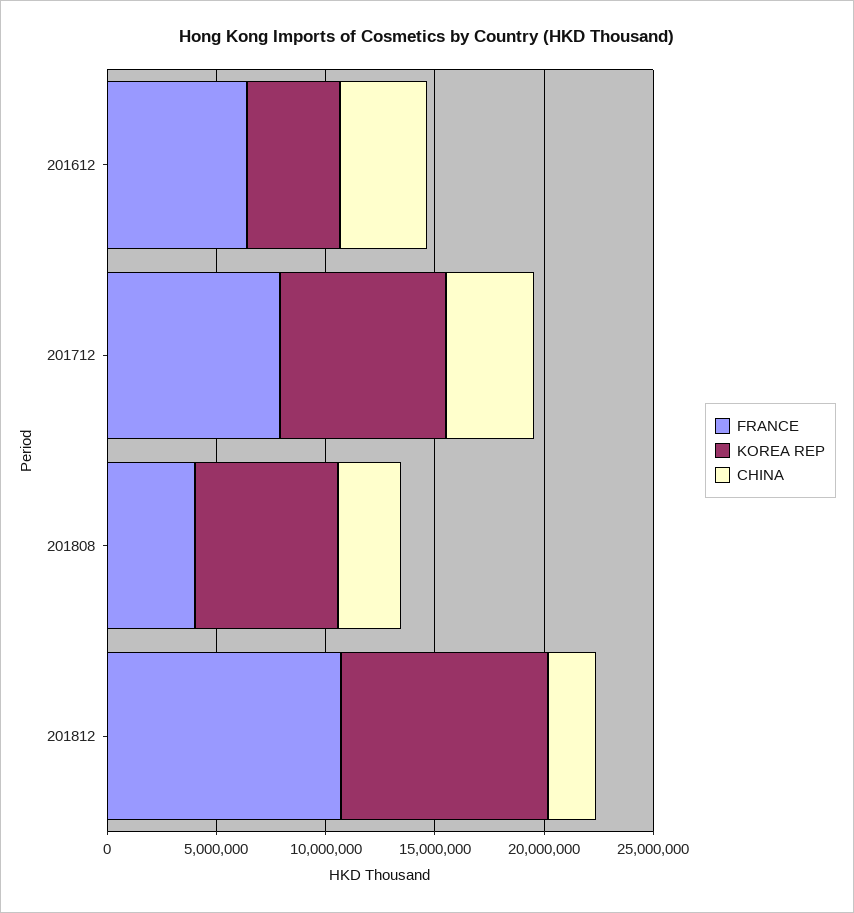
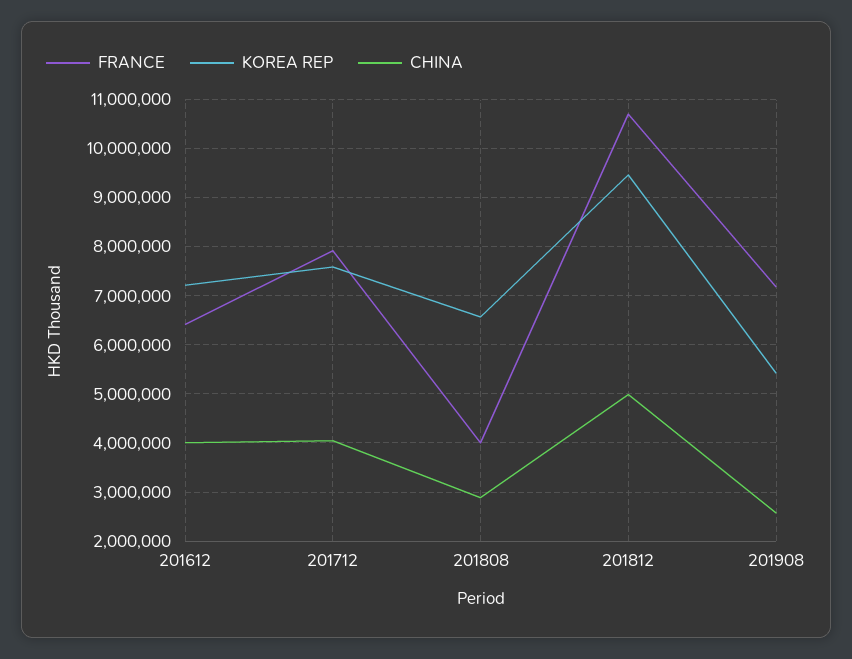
KOREA REP, 201612: 4000000 -> 7200000
CHINA, 201812: 2000000 -> 5000000
FRANCE, 201908: none -> 7200000
KOREA REP, 201908: none -> 5400000
CHINA, 201908: none -> 2600000

